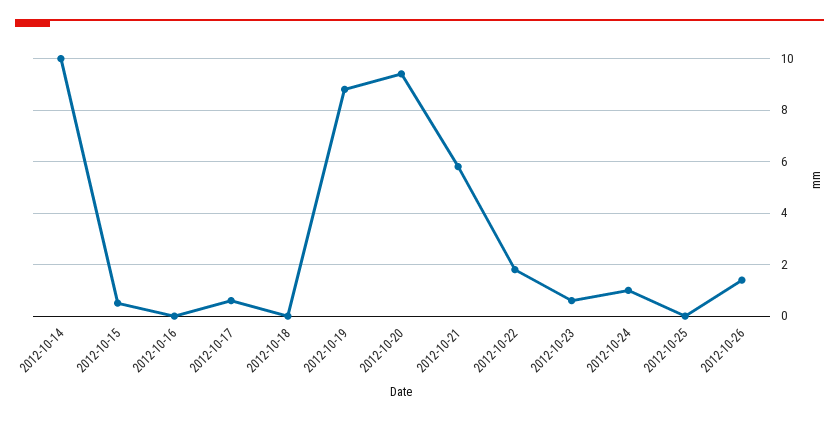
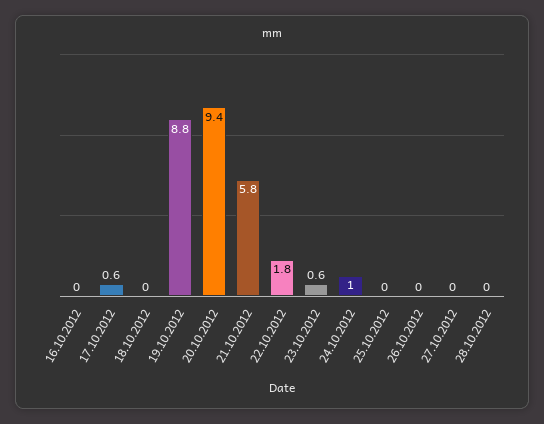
2012-10-14: 10 -> none
2012-10-15: 0.5 -> none
2012-10-26: 1.5 -> 0
27.10.2012: none -> 0
28.10.2012: none -> 0

